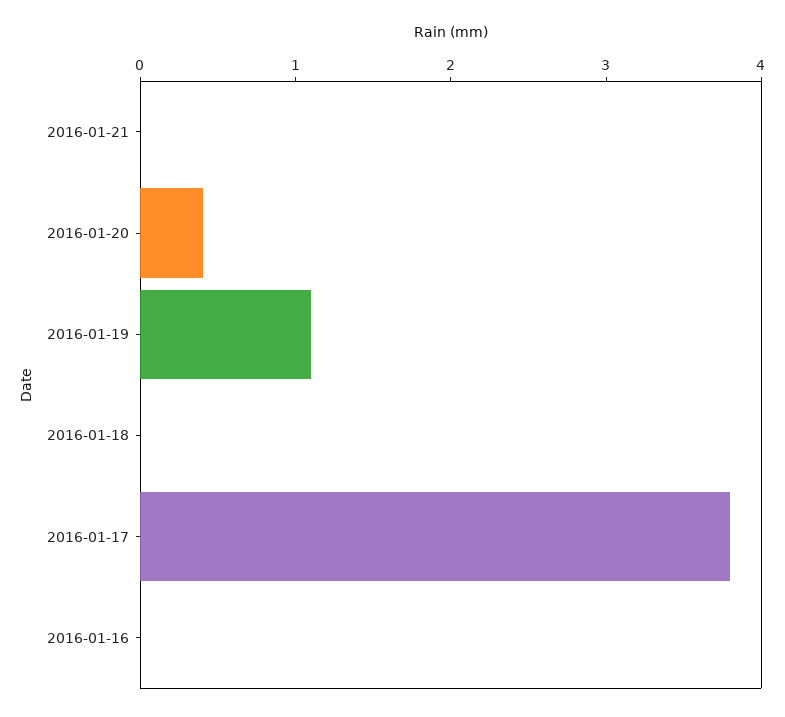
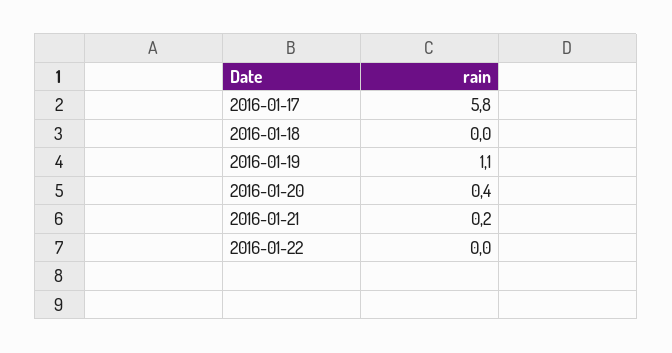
2016-01-21: 0 -> 0.2
2016-01-17: 3.8 -> 5.8
2016-01-16: 0 -> none
2016-01-22: none -> 0

